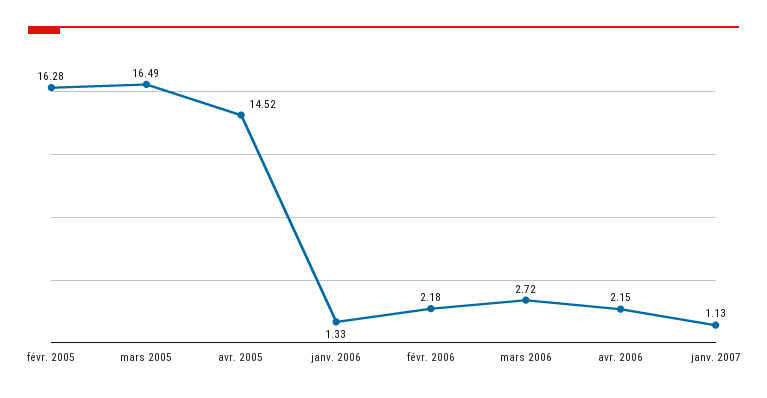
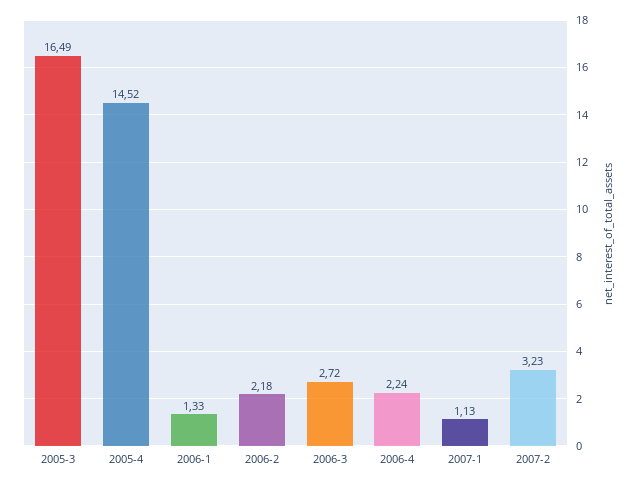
févr. 2005: 16.28 -> none
avr. 2006: 2.15 -> 2.24
2007-2: none -> 3.23

